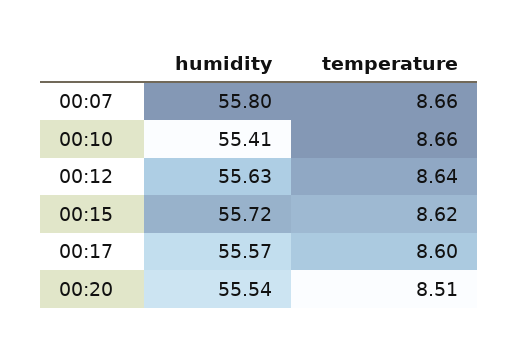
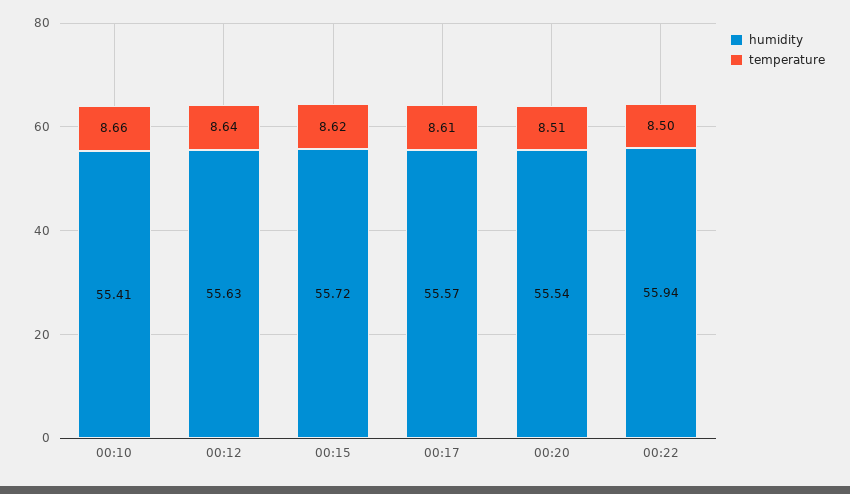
humidity, 00:07: 55.8 -> none
temperature, 00:07: 8.66 -> none
temperature, 00:17: 8.6 -> 8.61
humidity, 00:22: none -> 55.94
temperature, 00:22: none -> 8.5

